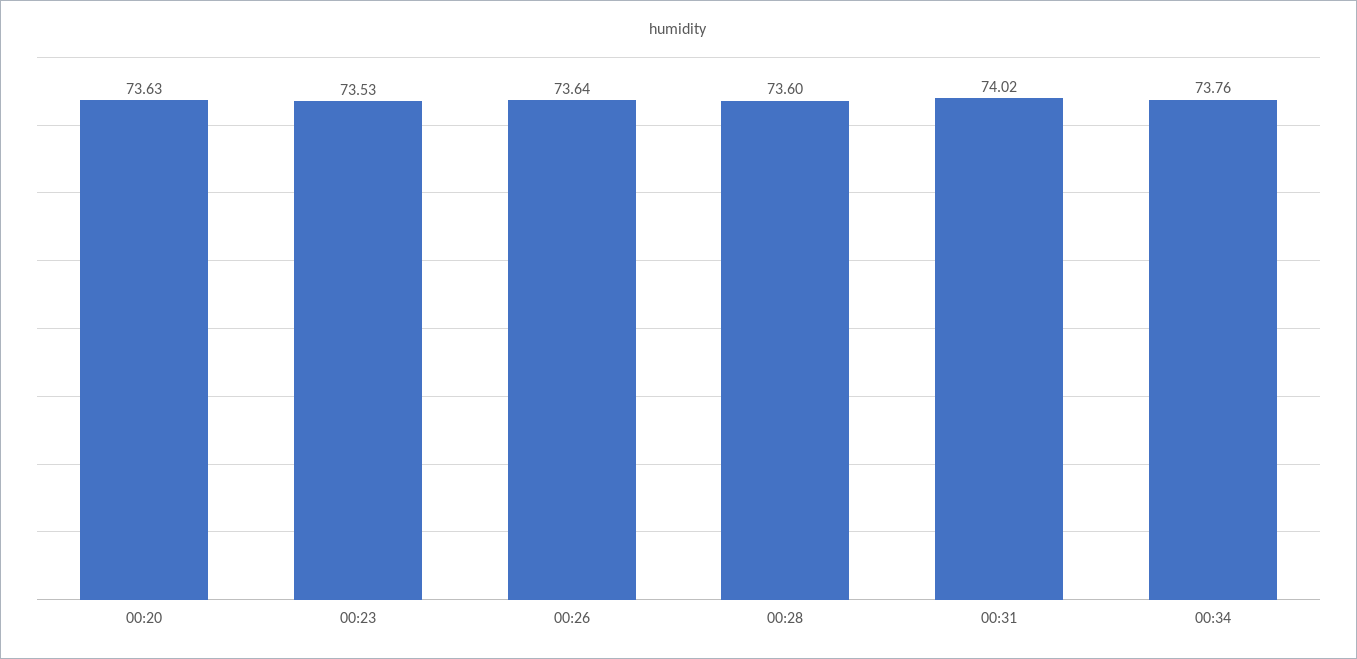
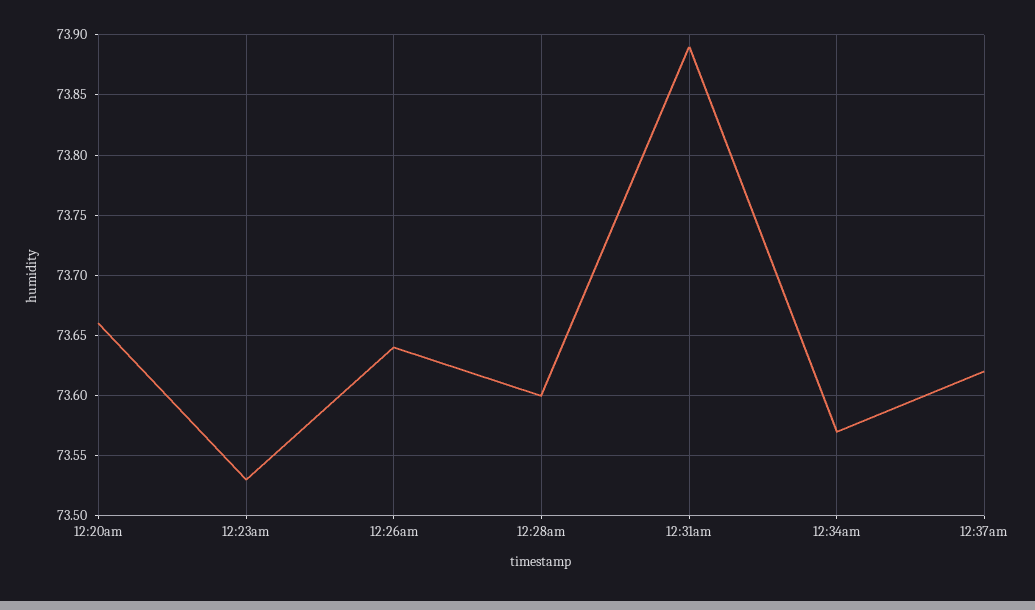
00:20: 73.63 -> 73.66
00:31: 74.02 -> 73.89
00:34: 73.76 -> 73.57
12:37am: none -> 73.62

